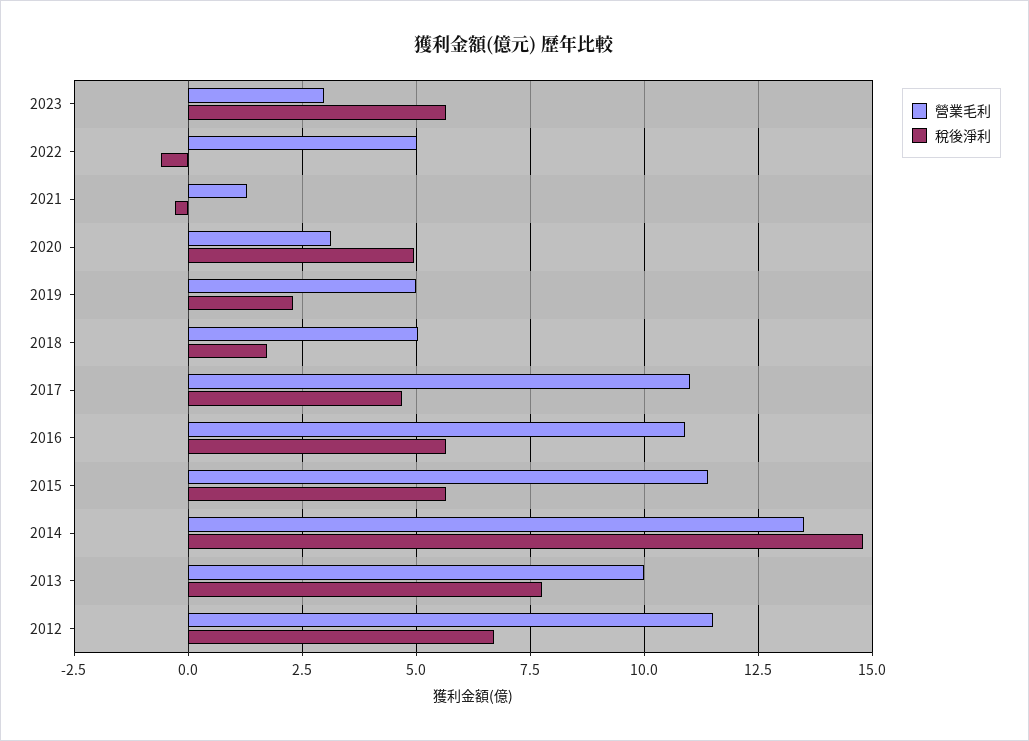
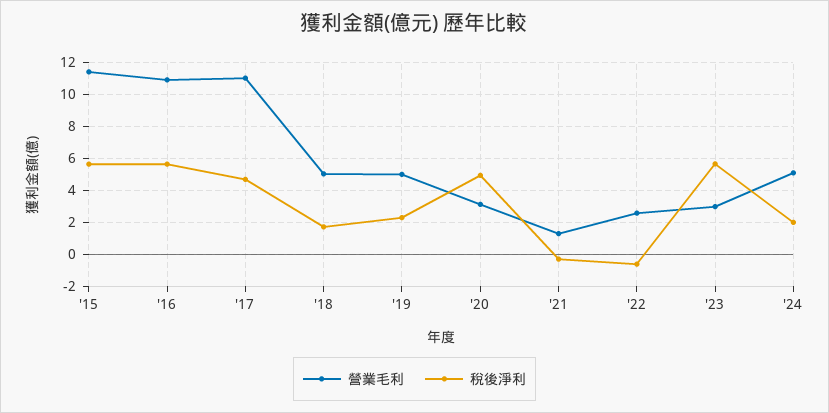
營業毛利, 2022: 5 -> 2.5
營業毛利, 2014: 13.5 -> none
稅後淨利, 2014: 14.75 -> none
營業毛利, 2013: 10 -> none
稅後淨利, 2013: 7.75 -> none
營業毛利, 2012: 11.5 -> none
稅後淨利, 2012: 6.75 -> none
營業毛利, '24: none -> 5
稅後淨利, '24: none -> 2

